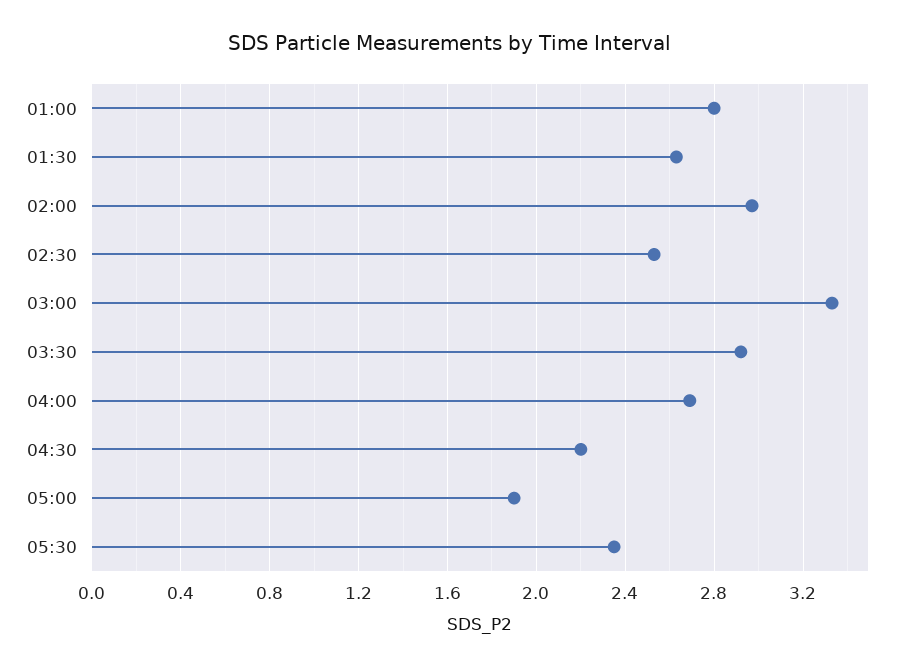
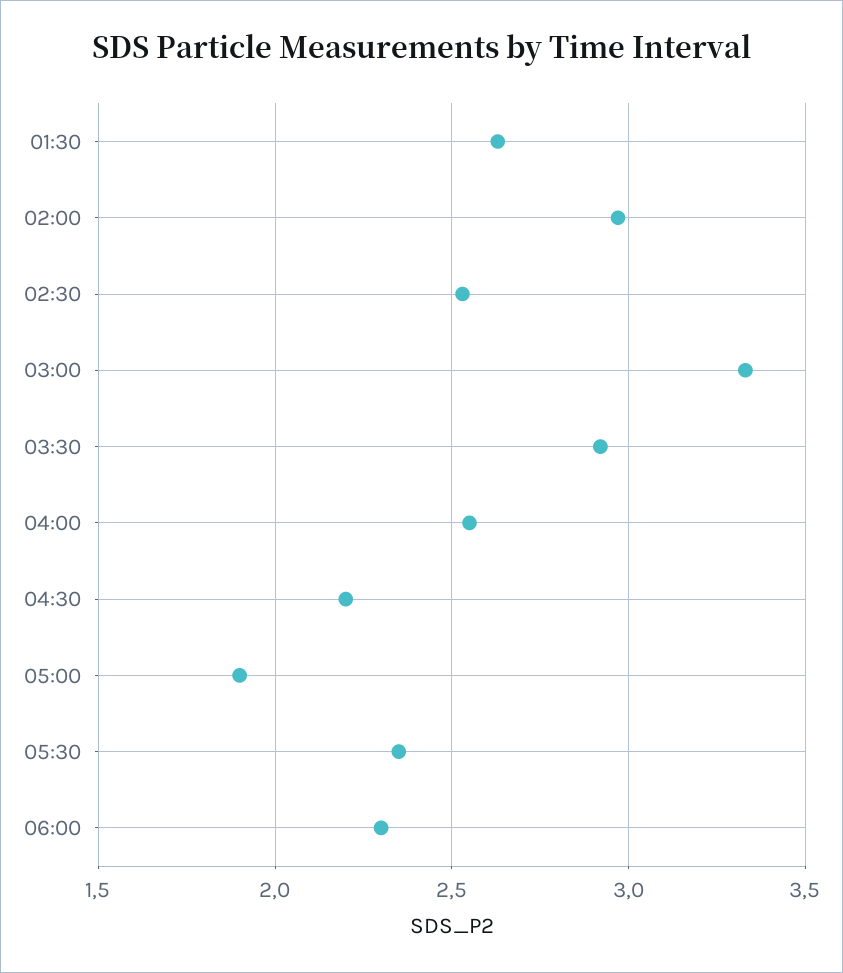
01:00: 2.8 -> none
04:00: 2.7 -> 2.55
06:00: none -> 2.3

